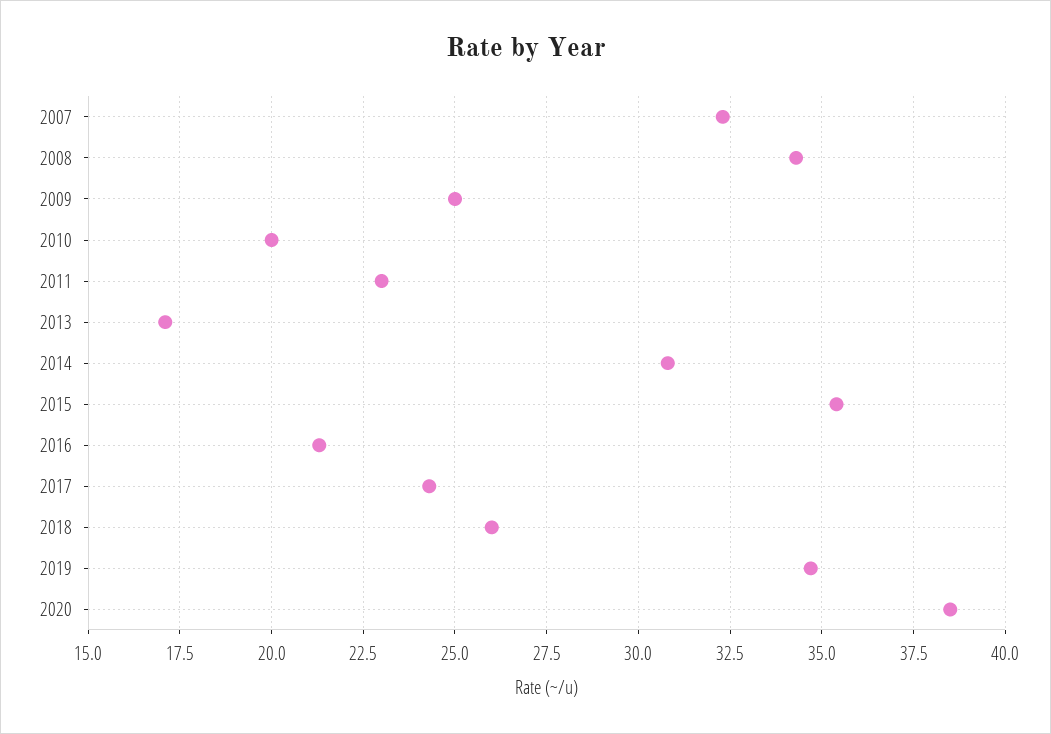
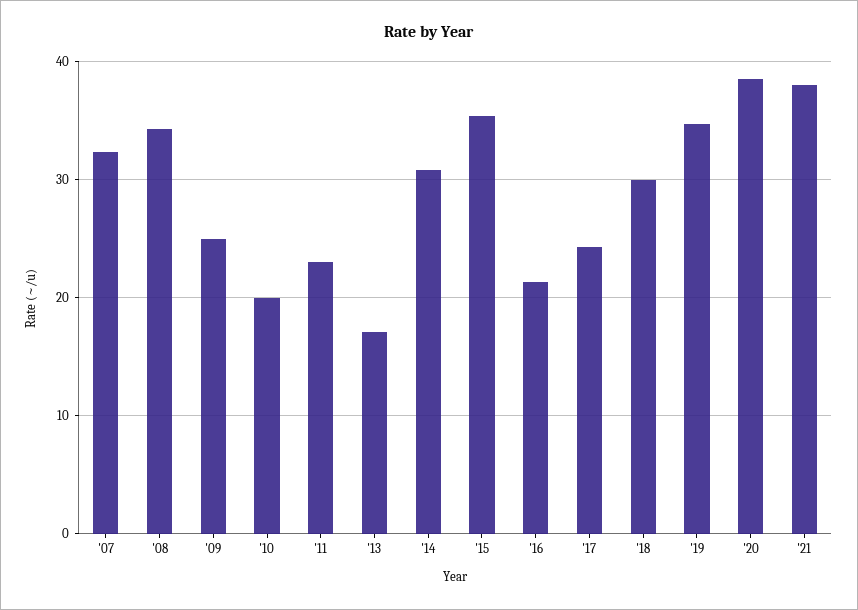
2018: 26 -> 30
'21: none -> 38

